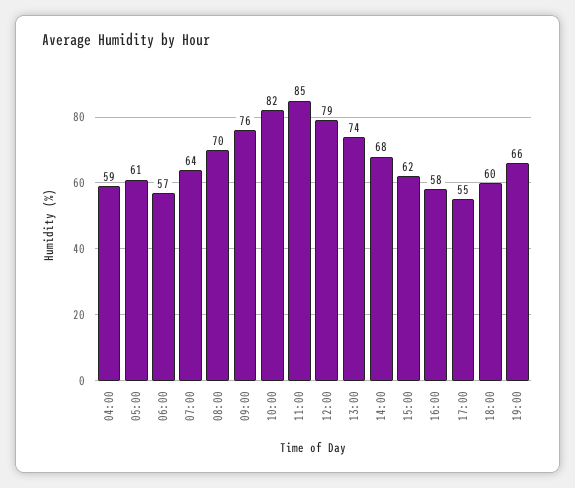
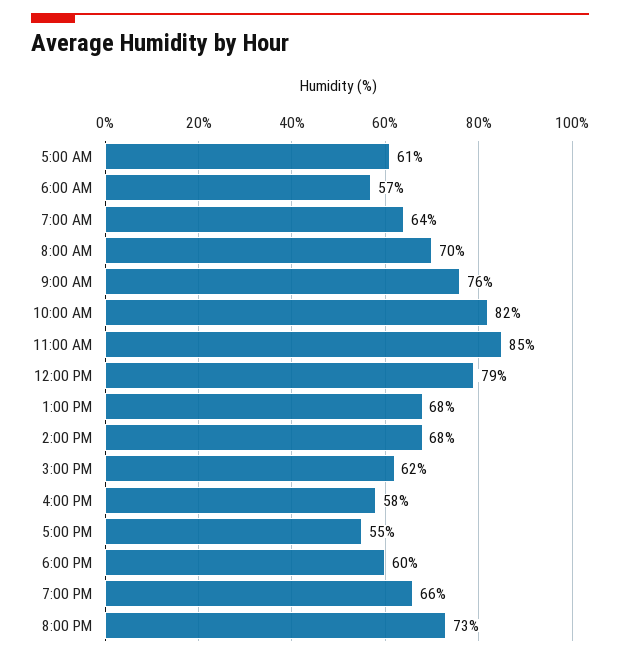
04:00: 59 -> none
13:00: 74 -> 68
8:00 PM: none -> 73

